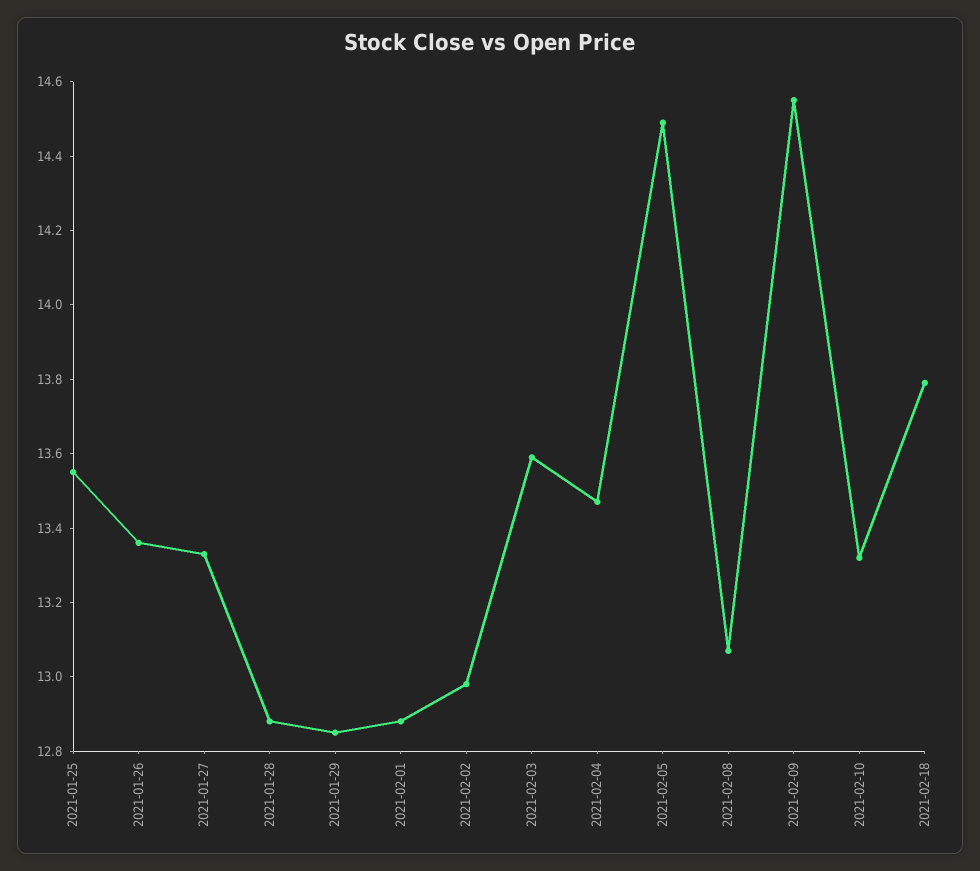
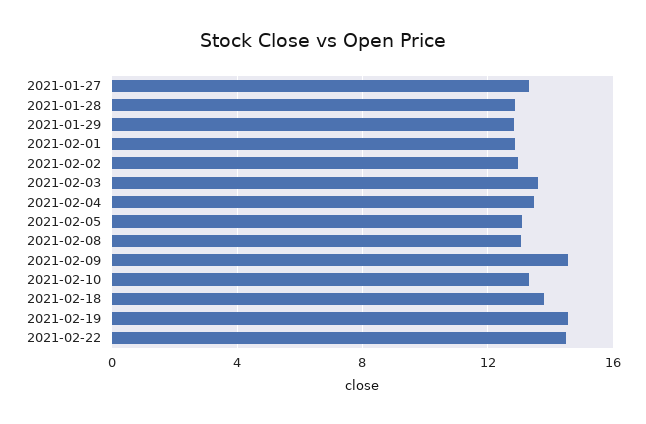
2021-01-25: 13.55 -> none
2021-01-26: 13.35 -> none
2021-02-05: 14.5 -> 13
2021-02-19: none -> 14.5
2021-02-22: none -> 14.5

